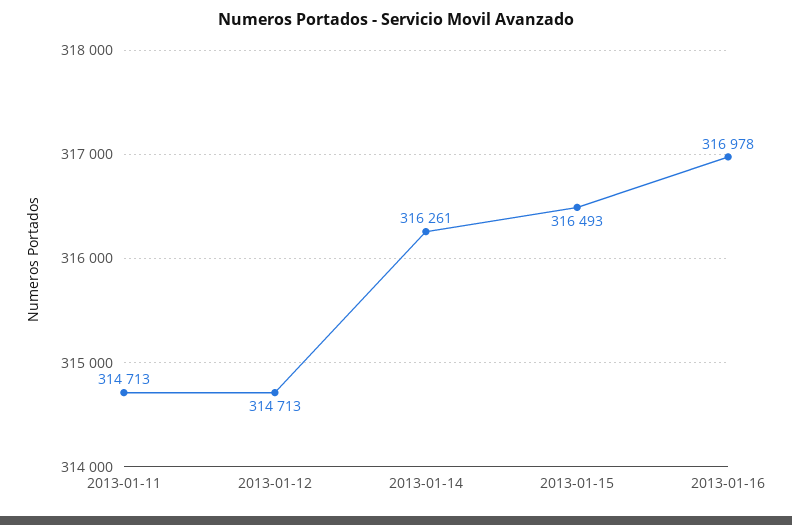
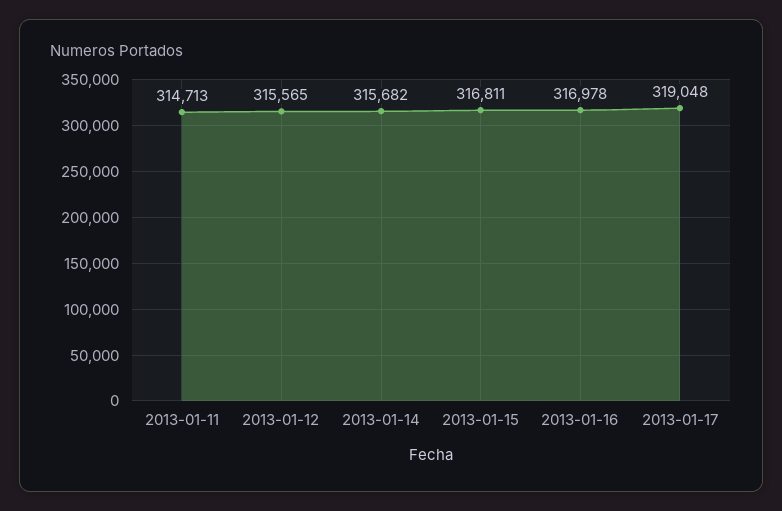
2013-01-12: 314713 -> 315565
2013-01-14: 316261 -> 315682
2013-01-15: 316493 -> 316811
2013-01-17: none -> 319048

